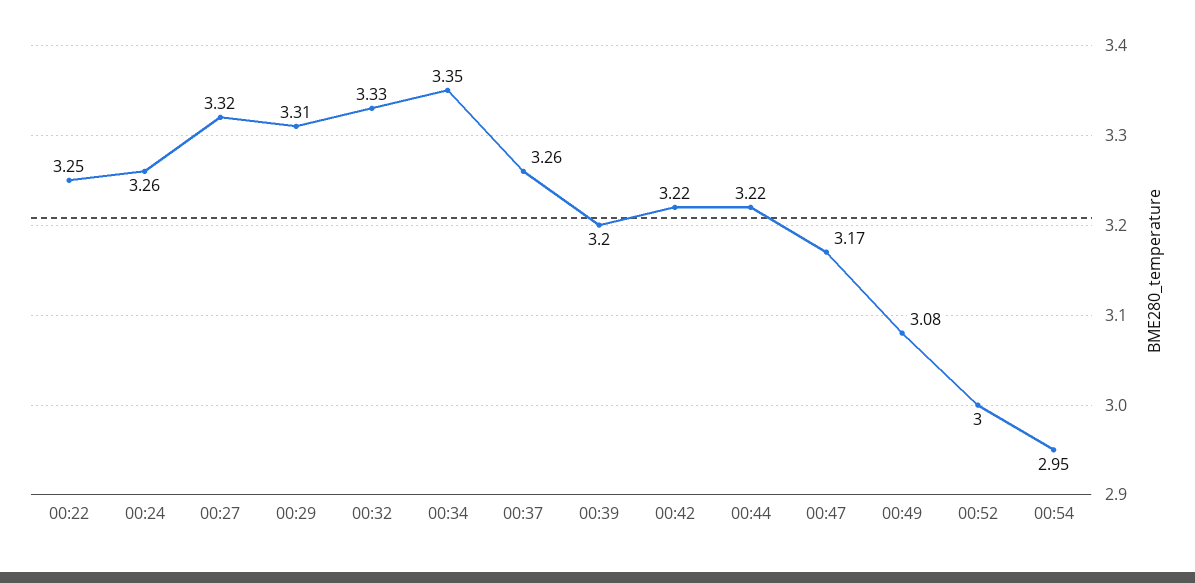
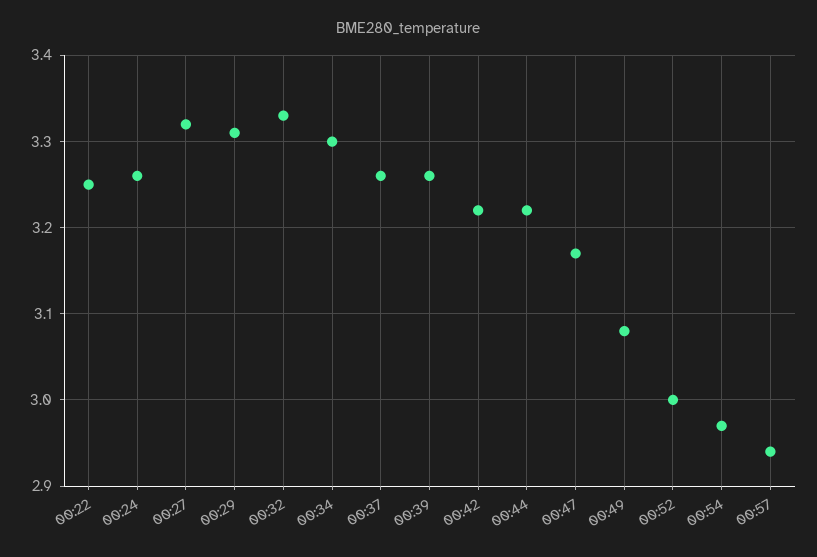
00:34: 3.35 -> 3.3
00:39: 3.2 -> 3.26
00:54: 2.95 -> 2.97
00:57: none -> 2.94

